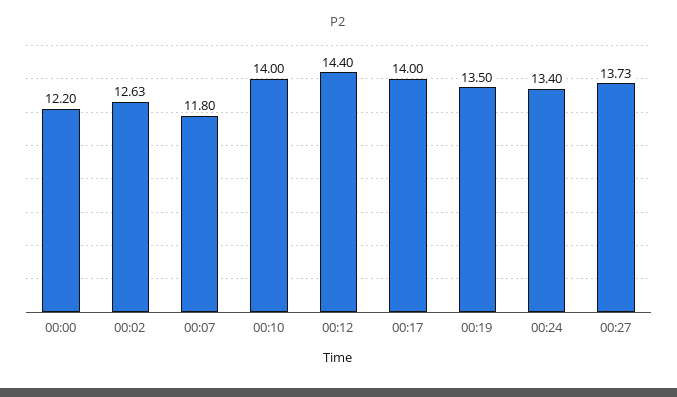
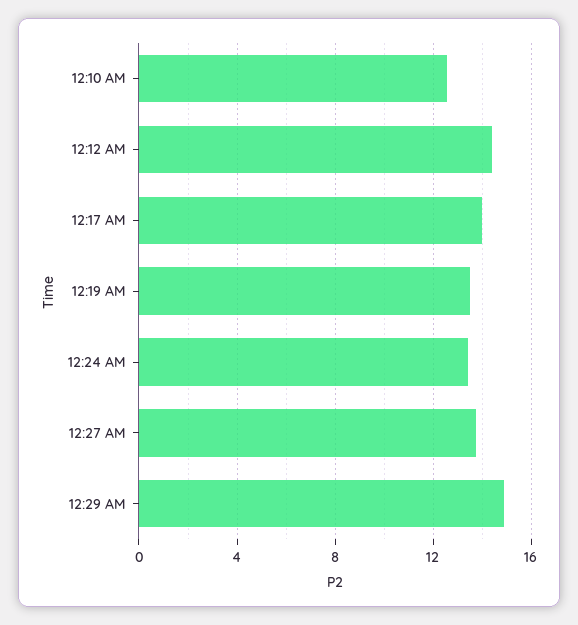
00:00: 12.2 -> none
00:02: 12.63 -> none
00:07: 11.8 -> none
00:10: 14 -> 12.5
12:29 AM: none -> 15

